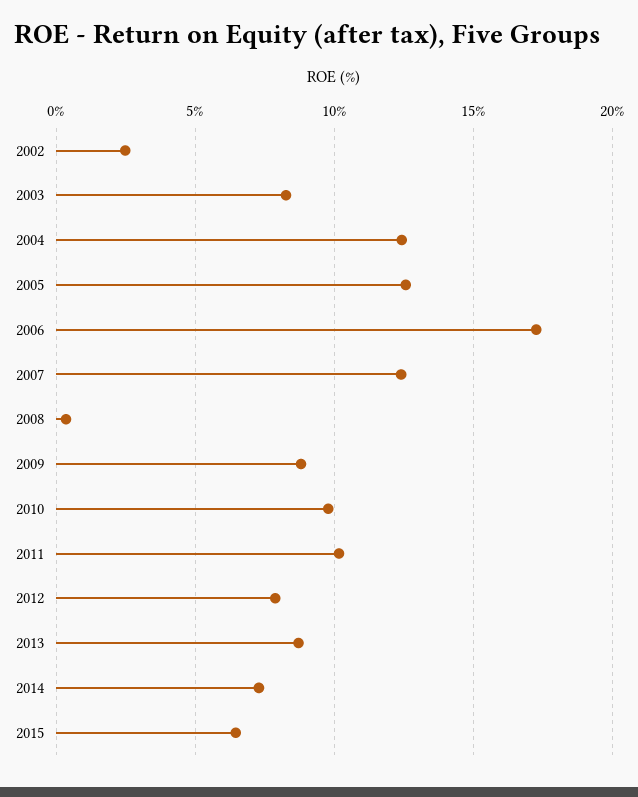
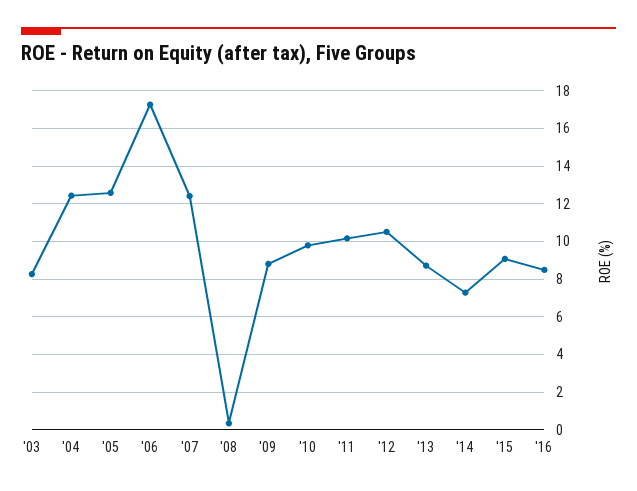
2002: 2.5 -> none
2012: 8 -> 10.5
2015: 6.5 -> 9
'16: none -> 8.5

